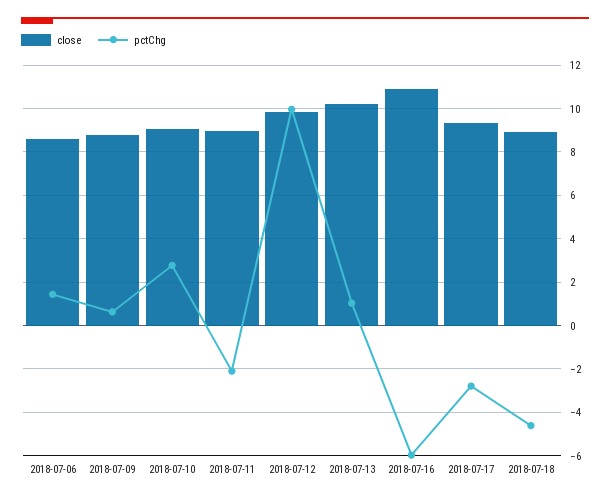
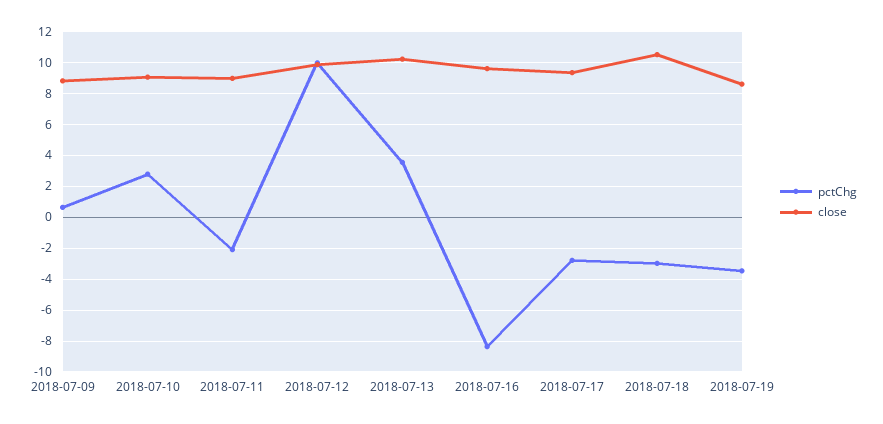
close, 2018-07-06: 8.5 -> none
pctChg, 2018-07-06: 1.5 -> none
pctChg, 2018-07-13: 1 -> 3.5
close, 2018-07-16: 11 -> 9.5
pctChg, 2018-07-16: -6 -> -8.5
close, 2018-07-18: 9 -> 10.5
pctChg, 2018-07-18: -4.5 -> -3
pctChg, 2018-07-19: none -> -3.5
close, 2018-07-19: none -> 8.5

